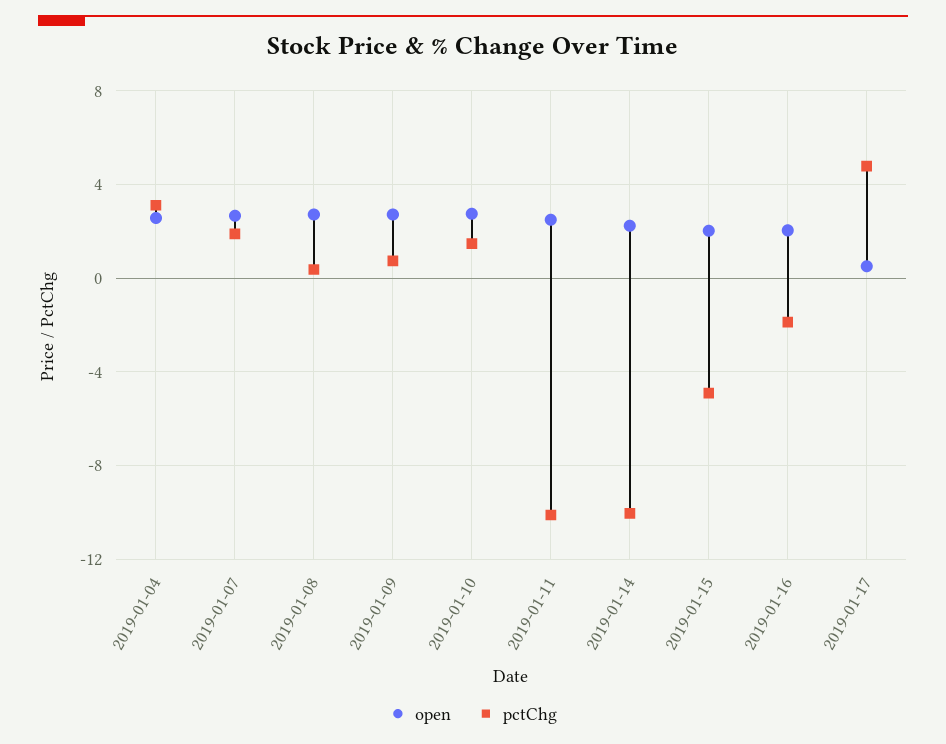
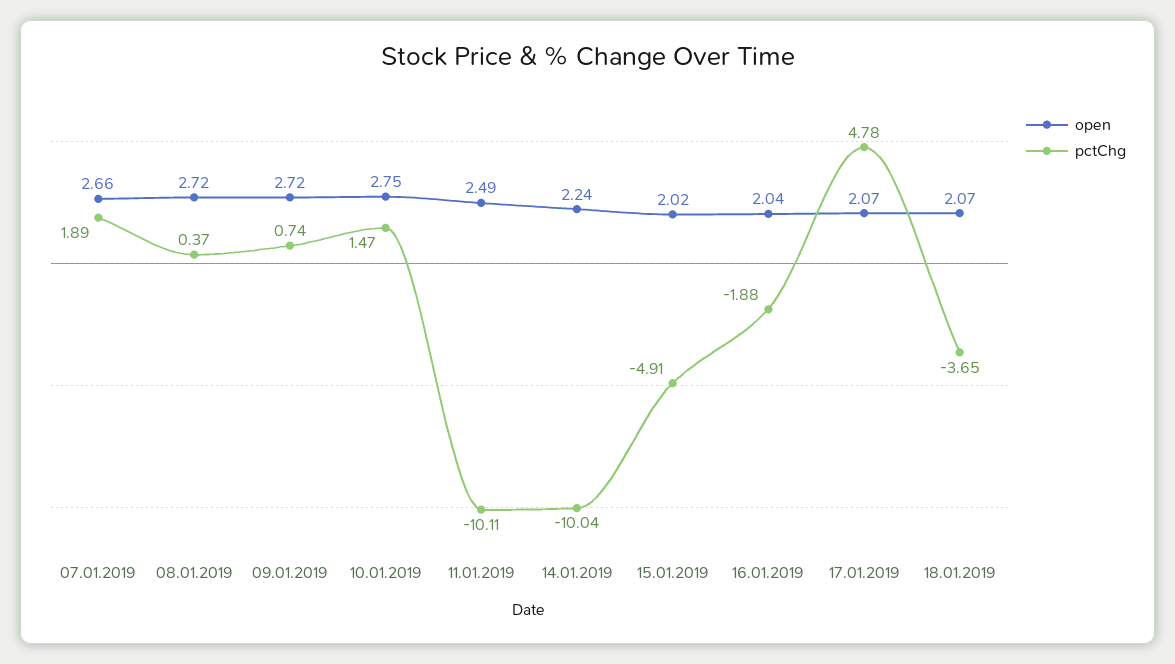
open, 2019-01-04: 2.5 -> none
pctChg, 2019-01-04: 3 -> none
open, 2019-01-17: 0.5 -> 2.07
open, 18.01.2019: none -> 2.07
pctChg, 18.01.2019: none -> -3.65

